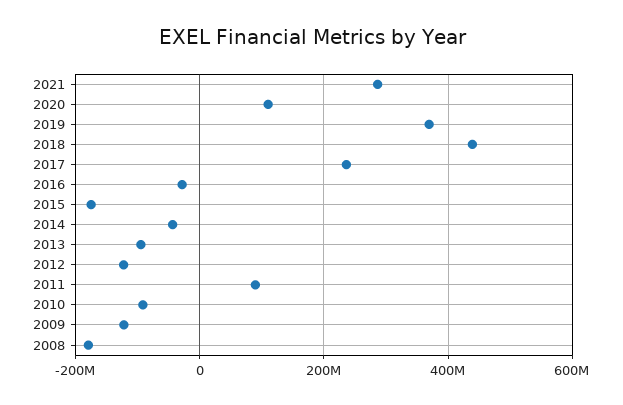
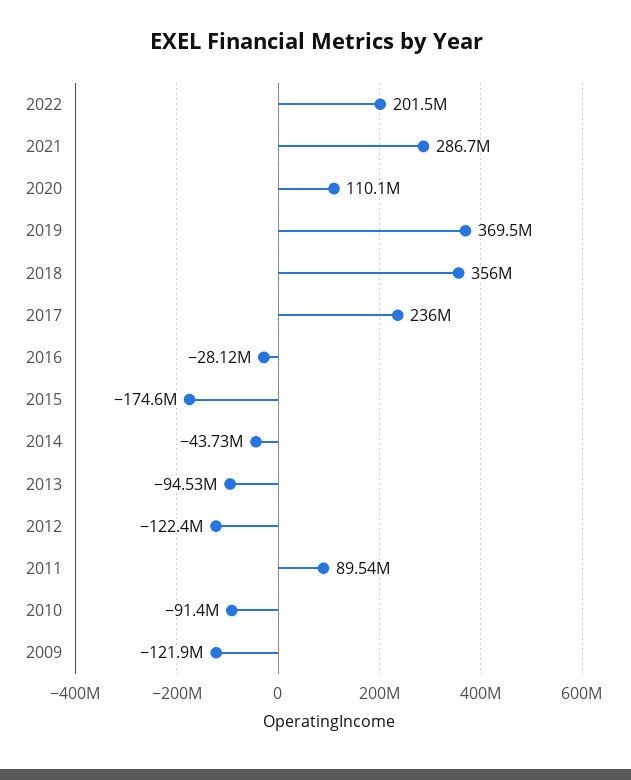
2018: 440000000 -> 356000000
2008: -180000000 -> none
2022: none -> 201500000

